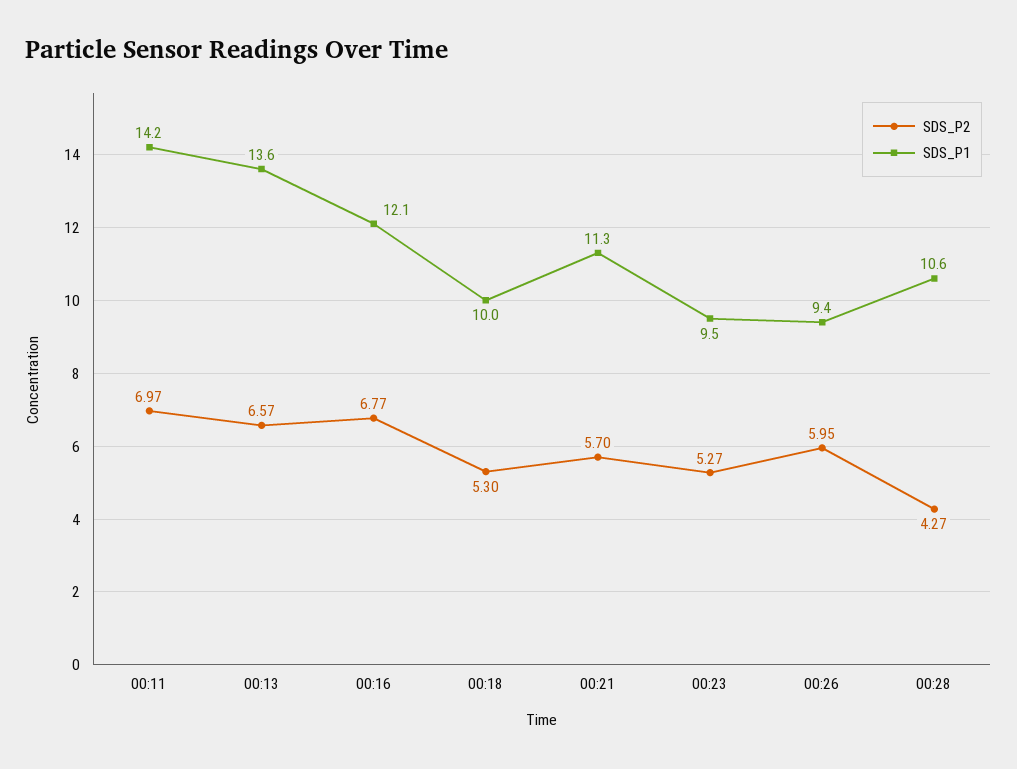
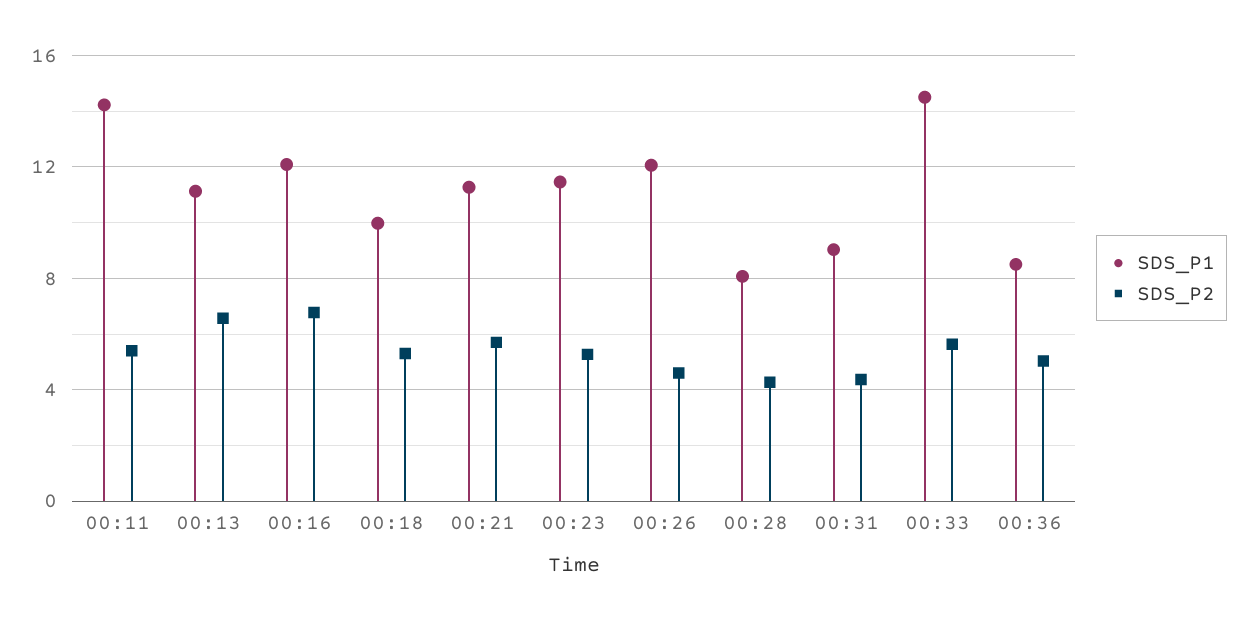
SDS_P2, 00:11: 6.97 -> 5.5
SDS_P1, 00:13: 13.6 -> 11
SDS_P1, 00:23: 9.5 -> 11.5
SDS_P2, 00:26: 5.95 -> 4.5
SDS_P1, 00:26: 9.4 -> 12
SDS_P1, 00:28: 10.6 -> 8
SDS_P1, 00:31: none -> 9
SDS_P2, 00:31: none -> 4.5
SDS_P1, 00:33: none -> 14.5
SDS_P2, 00:33: none -> 5.5
SDS_P1, 00:36: none -> 8.5
SDS_P2, 00:36: none -> 5

